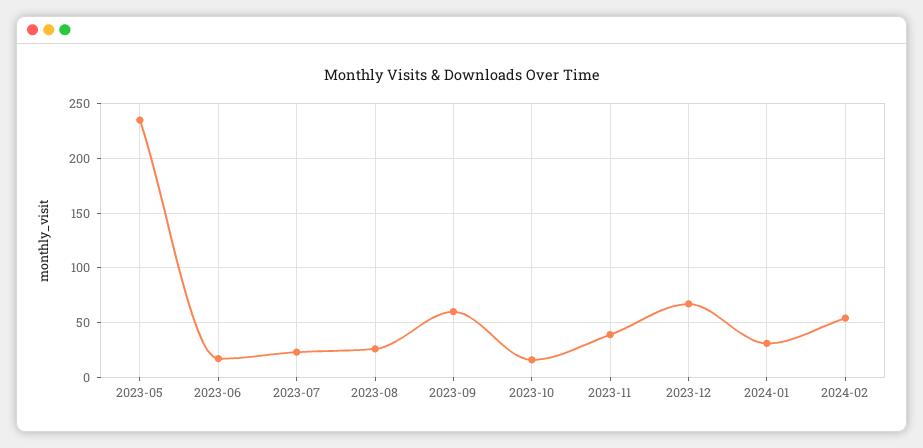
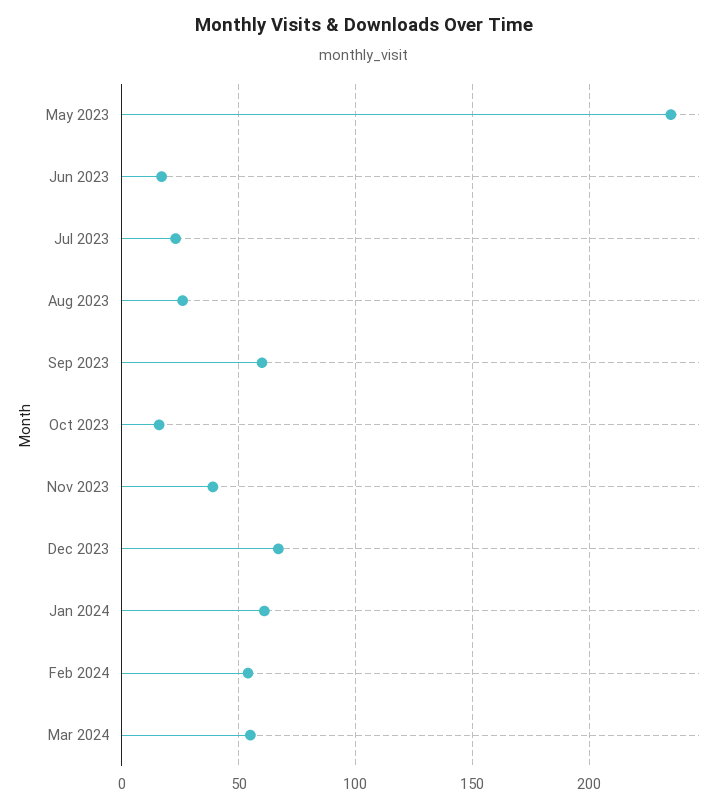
2024-01: 30 -> 60
Mar 2024: none -> 55

